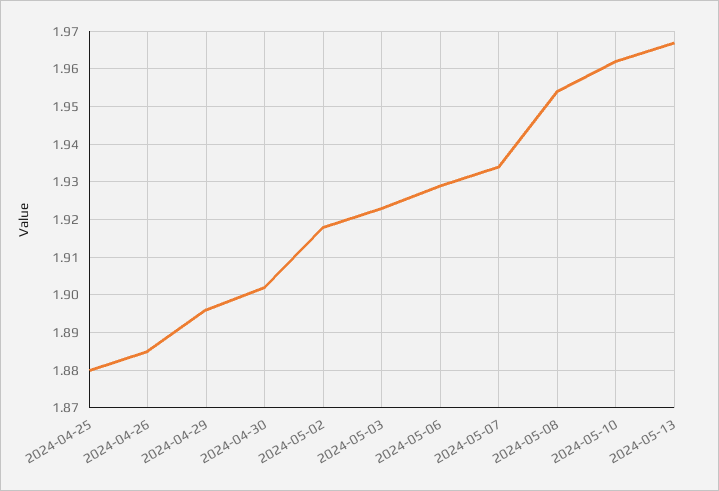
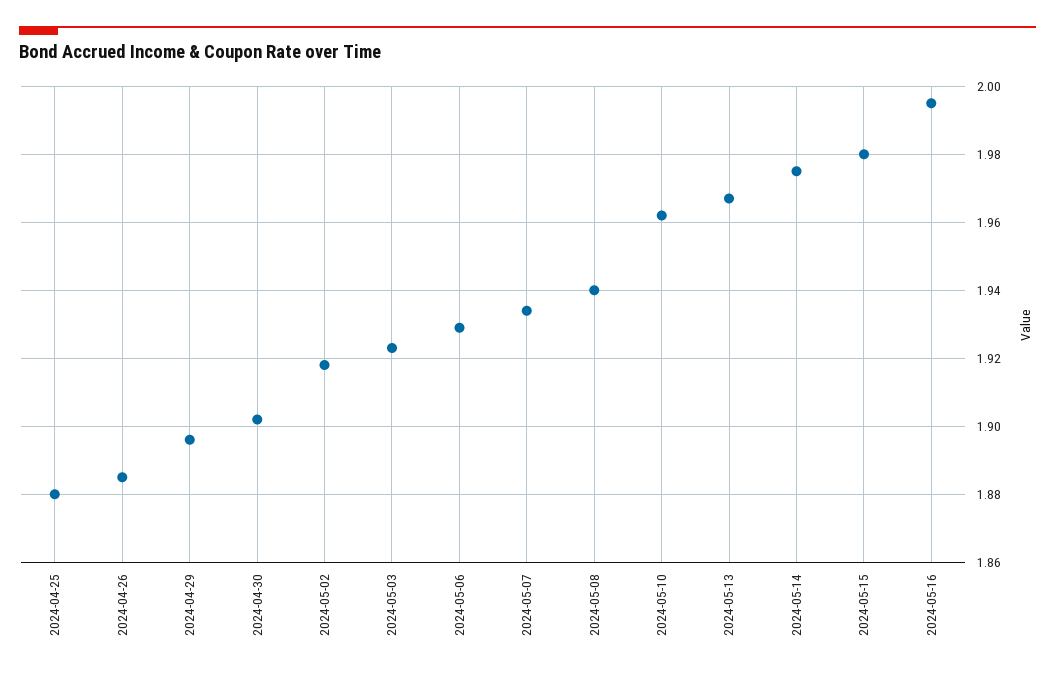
2024-05-08: 1.955 -> 1.94
2024-05-14: none -> 1.975
2024-05-15: none -> 1.98
2024-05-16: none -> 1.995

